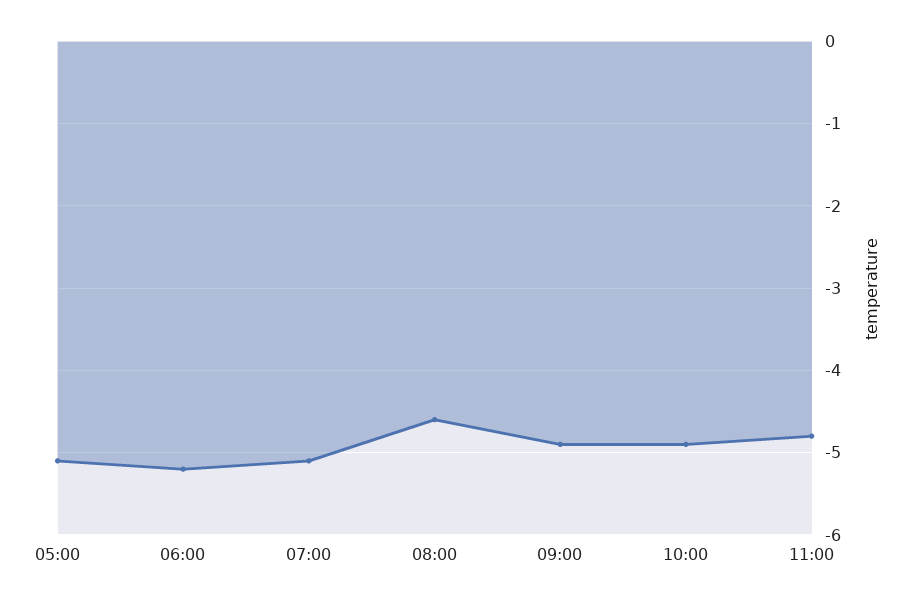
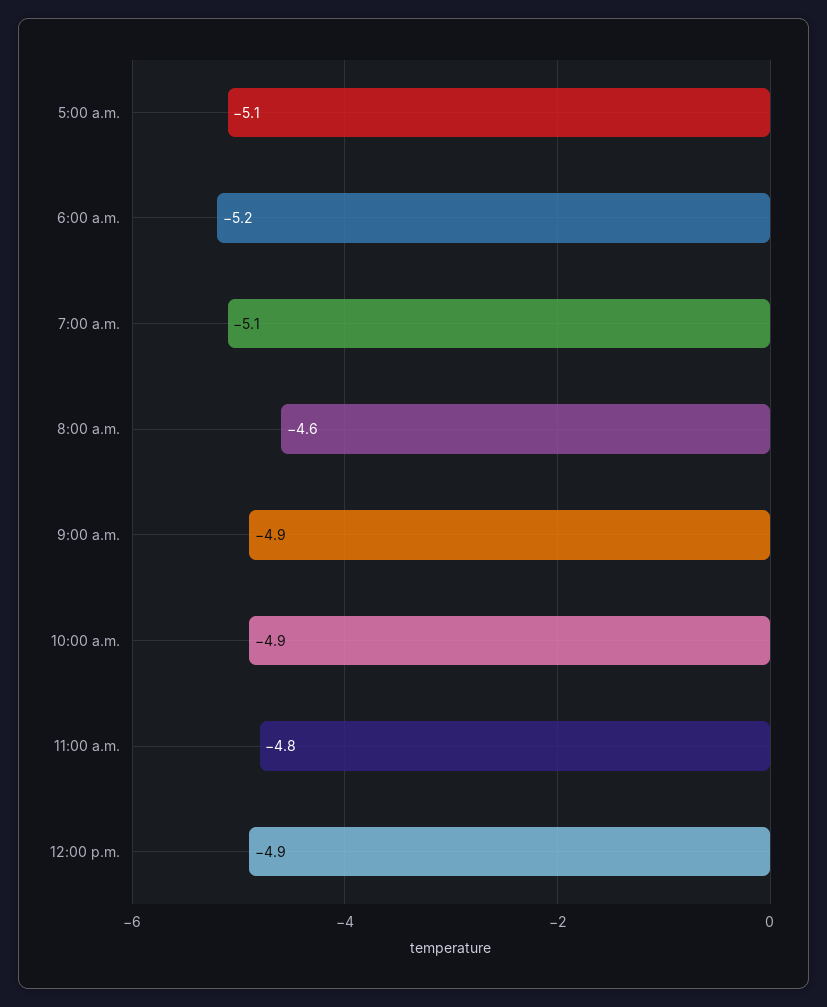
12:00 p.m.: none -> -4.9

